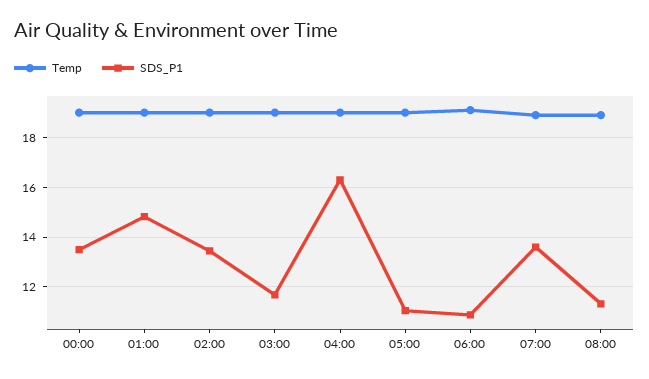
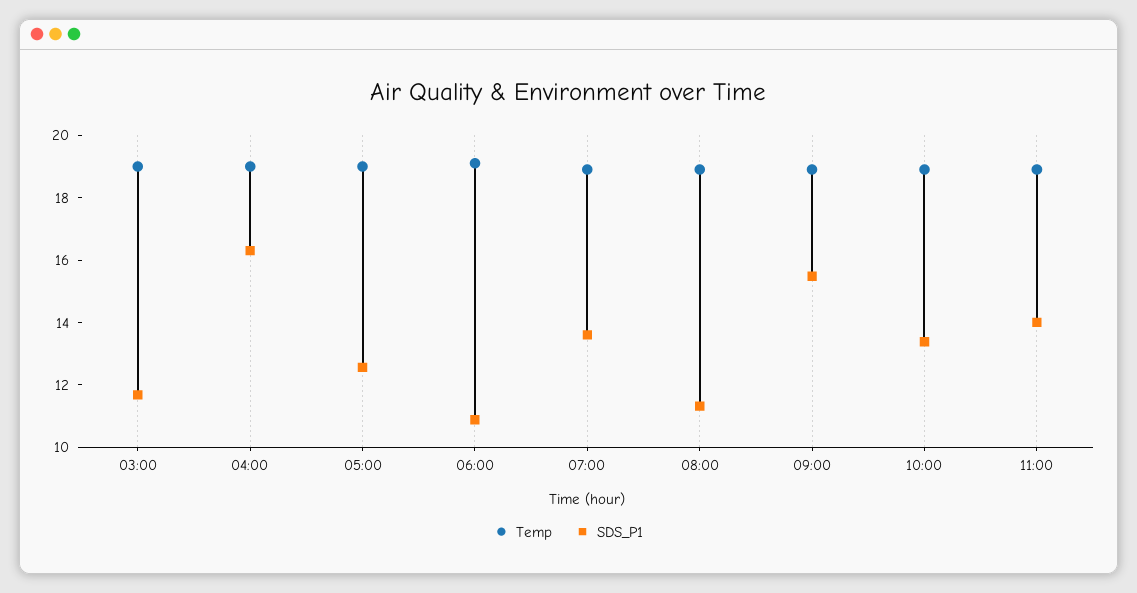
Temp, 00:00: 19 -> none
SDS_P1, 00:00: 13.5 -> none
Temp, 01:00: 19 -> none
SDS_P1, 01:00: 14.75 -> none
Temp, 02:00: 19 -> none
SDS_P1, 02:00: 13.5 -> none
SDS_P1, 05:00: 11 -> 12.5
Temp, 09:00: none -> 19
SDS_P1, 09:00: none -> 15.5
Temp, 10:00: none -> 19
SDS_P1, 10:00: none -> 13.5
Temp, 11:00: none -> 19
SDS_P1, 11:00: none -> 14

